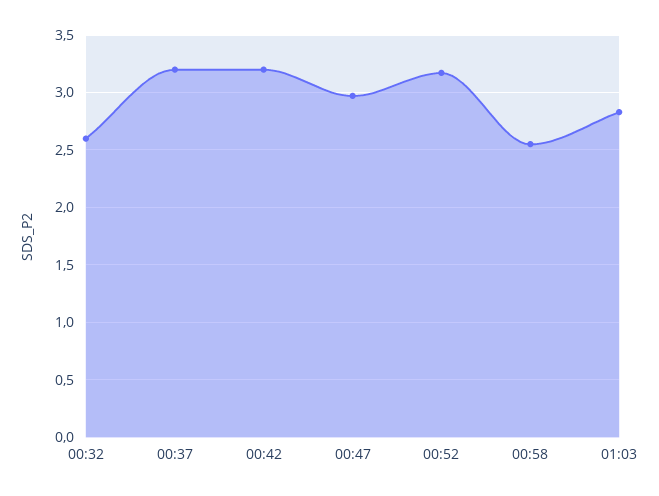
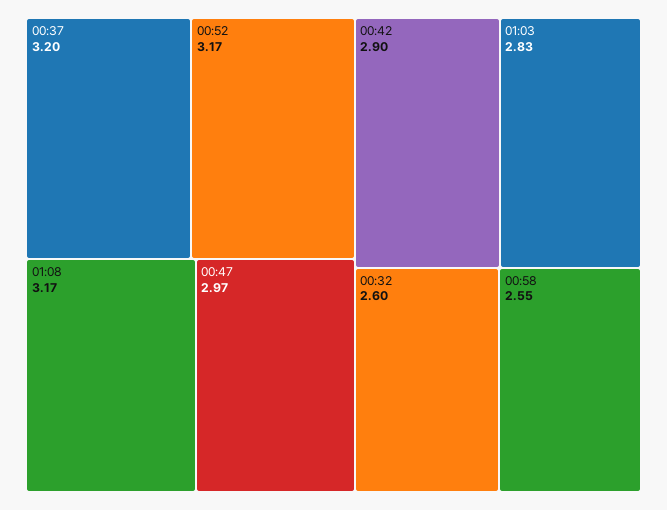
00:42: 3.2 -> 2.9
01:08: none -> 3.17

